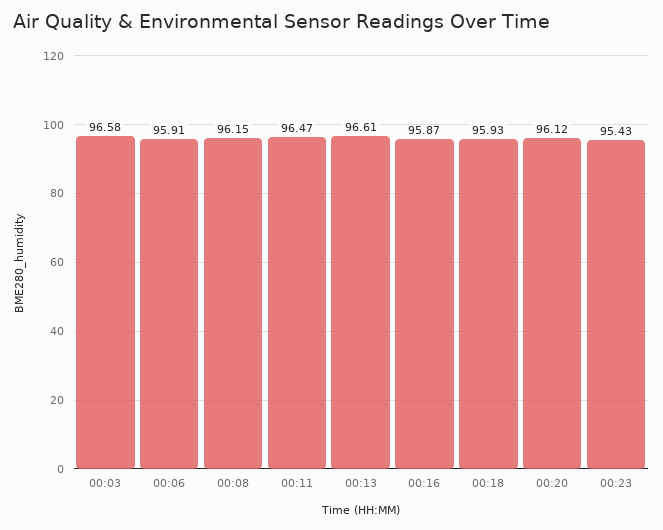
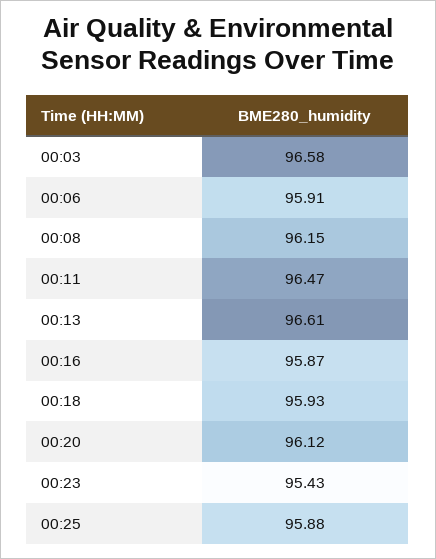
00:25: none -> 95.88

